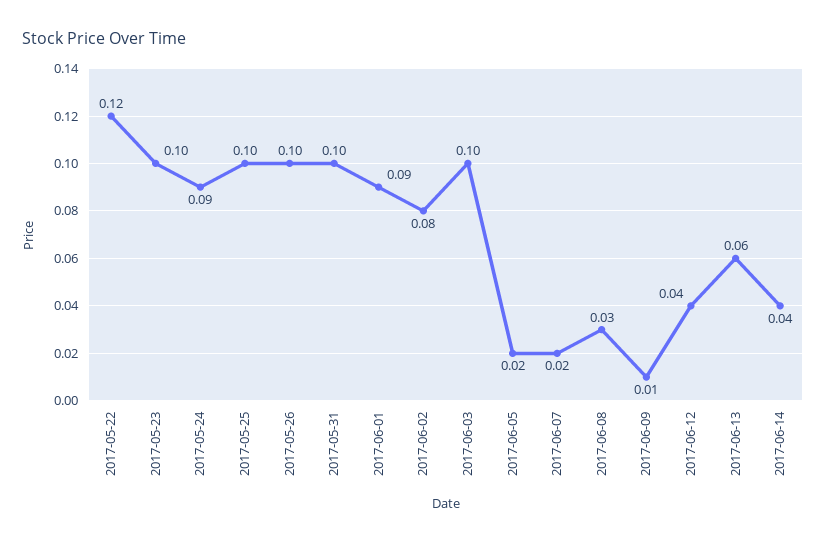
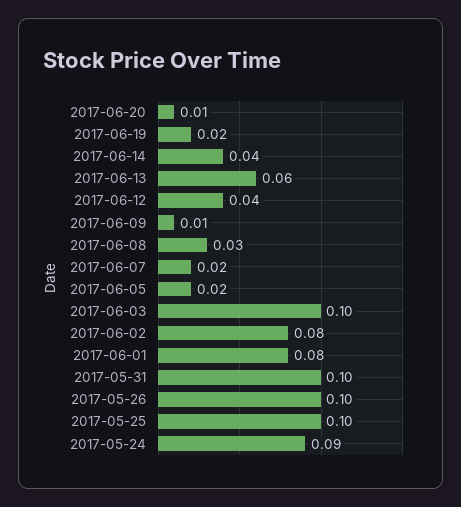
2017-05-22: 0.12 -> none
2017-05-23: 0.1 -> none
2017-06-01: 0.09 -> 0.08
2017-06-20: none -> 0.01
2017-06-19: none -> 0.02

